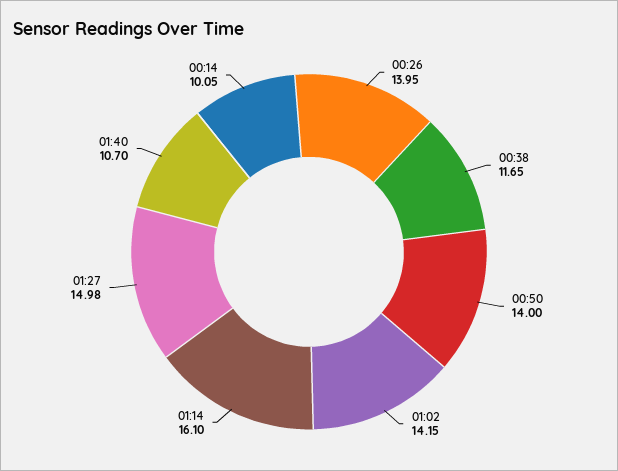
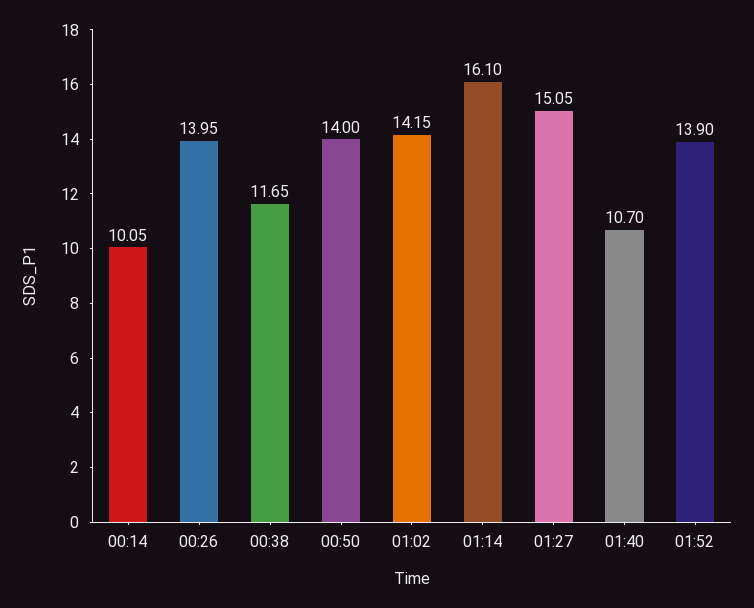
01:27: 14.98 -> 15.05
01:52: none -> 13.9

